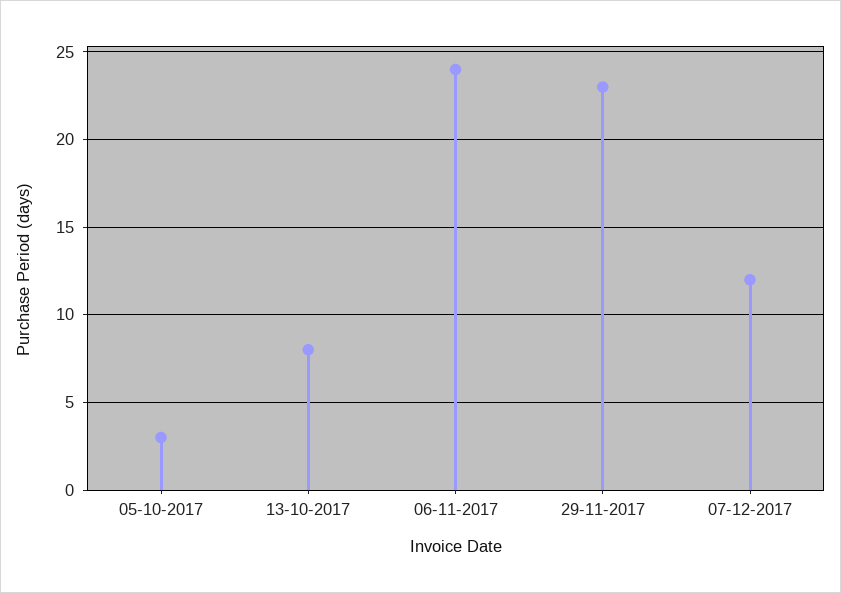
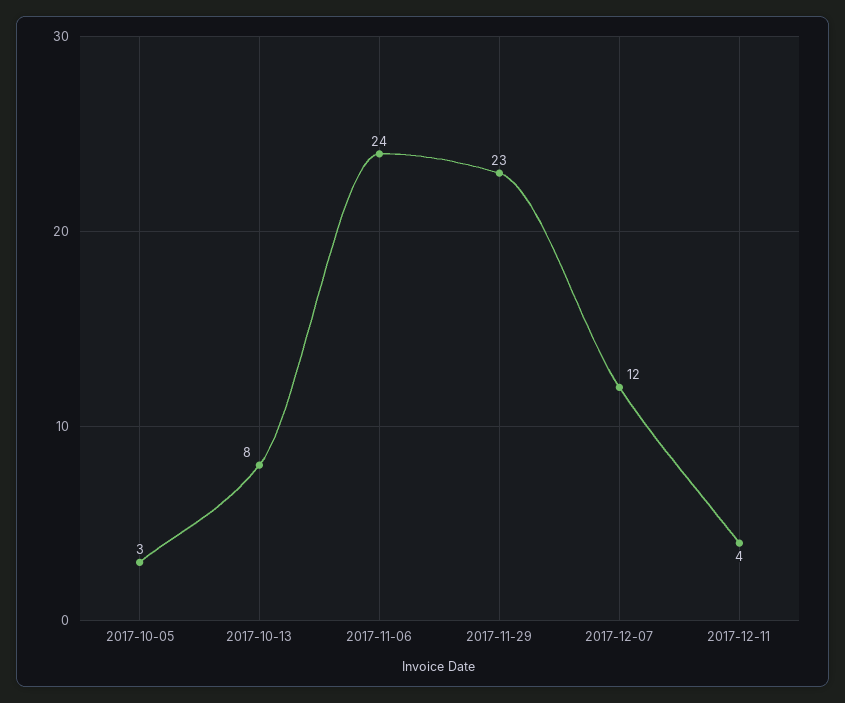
2017-12-11: none -> 4

